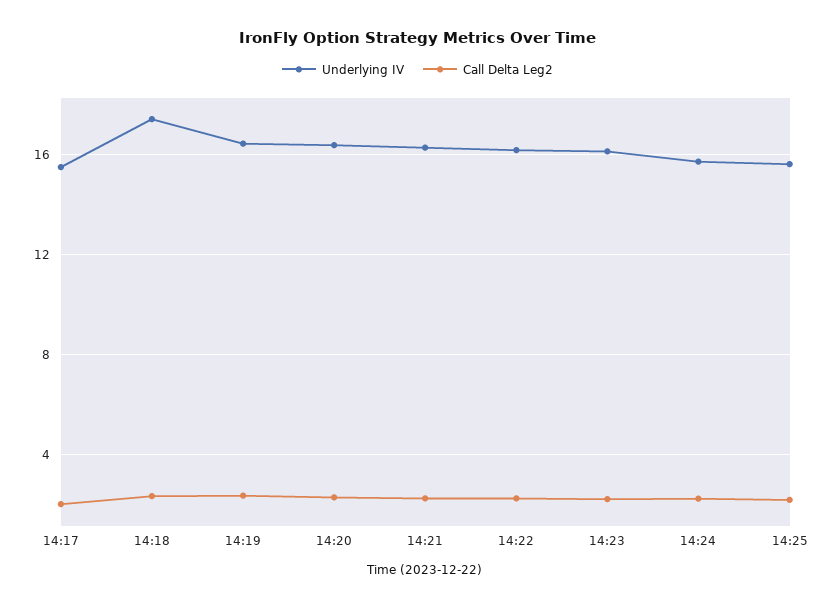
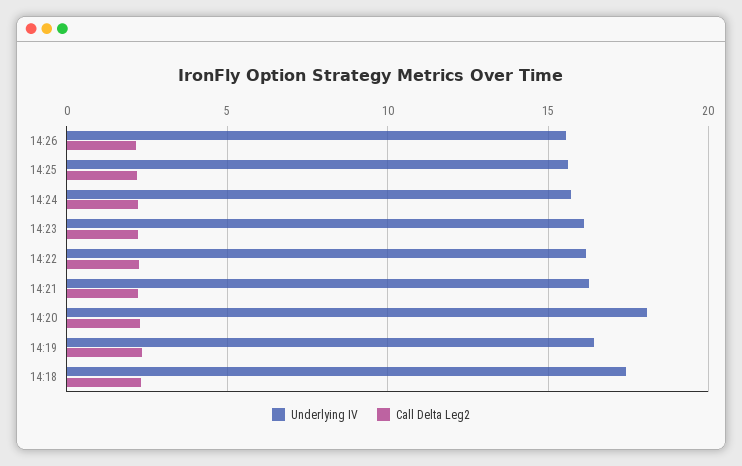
Underlying IV, 14:17: 15.5 -> none
Call Delta Leg2, 14:17: 2 -> none
Underlying IV, 14:20: 16.5 -> 18
Underlying IV, 14:26: none -> 15.5
Call Delta Leg2, 14:26: none -> 2

